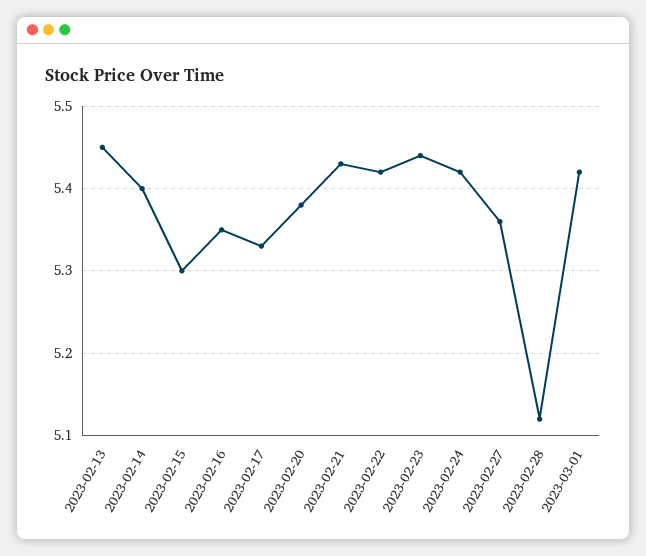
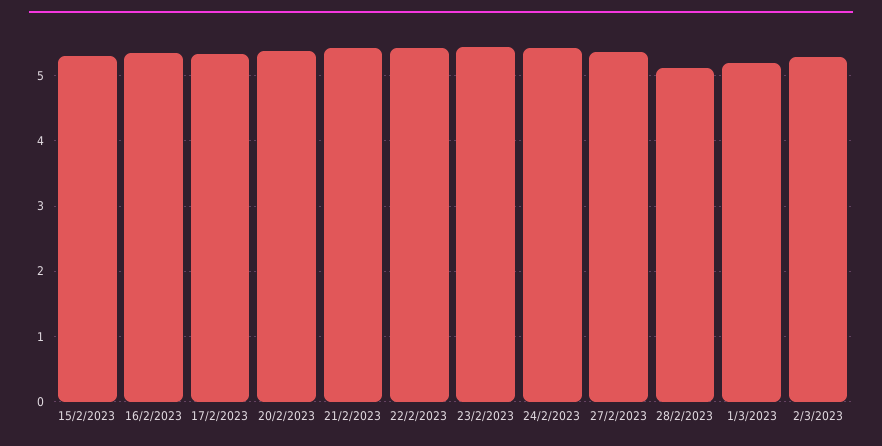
2023-02-13: 5.45 -> none
2023-02-14: 5.4 -> none
2023-03-01: 5.42 -> 5.2
2/3/2023: none -> 5.3

